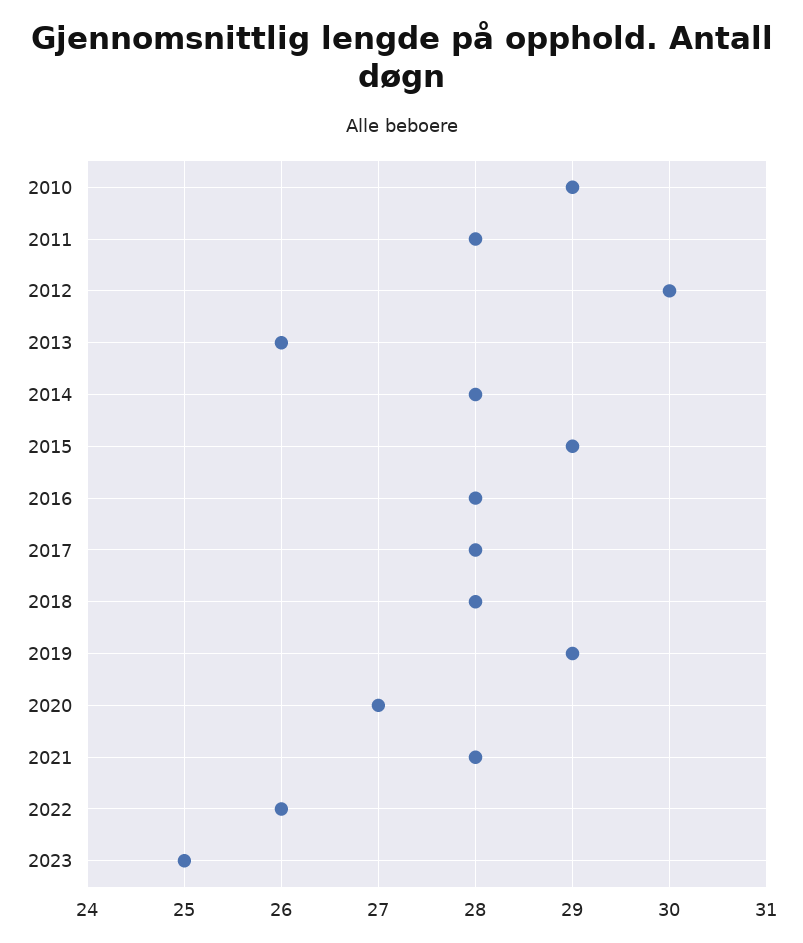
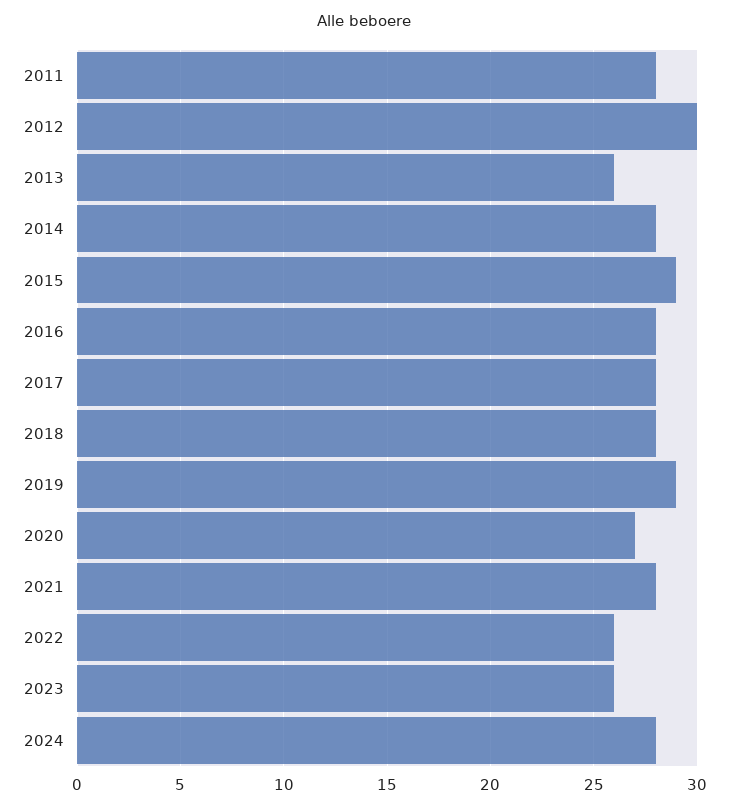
2010: 29 -> none
2023: 25 -> 26
2024: none -> 28

